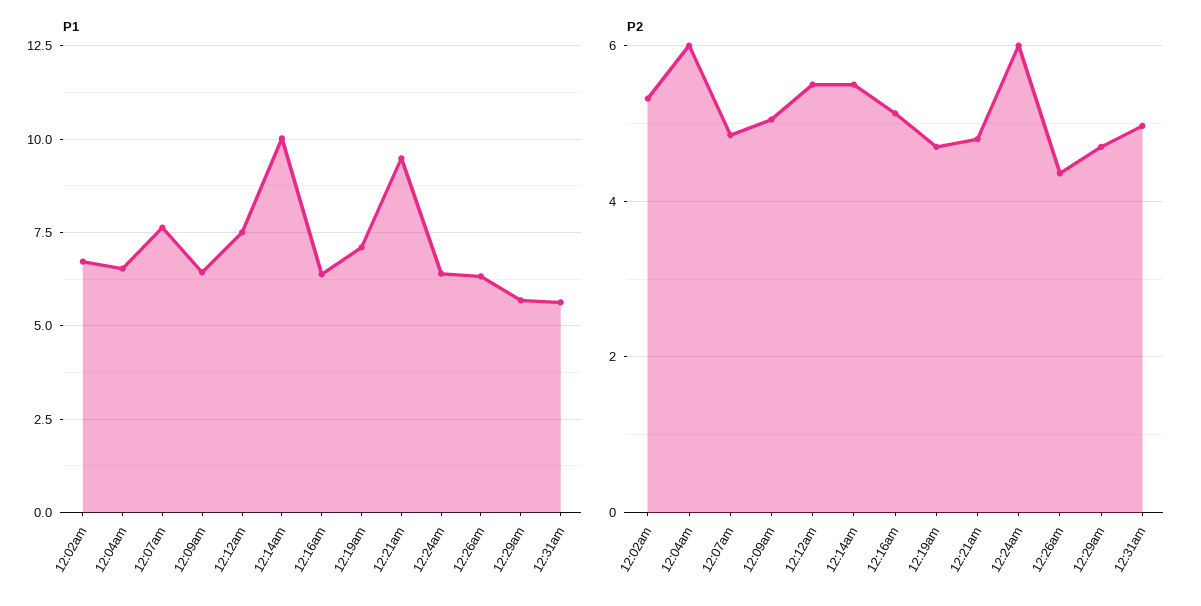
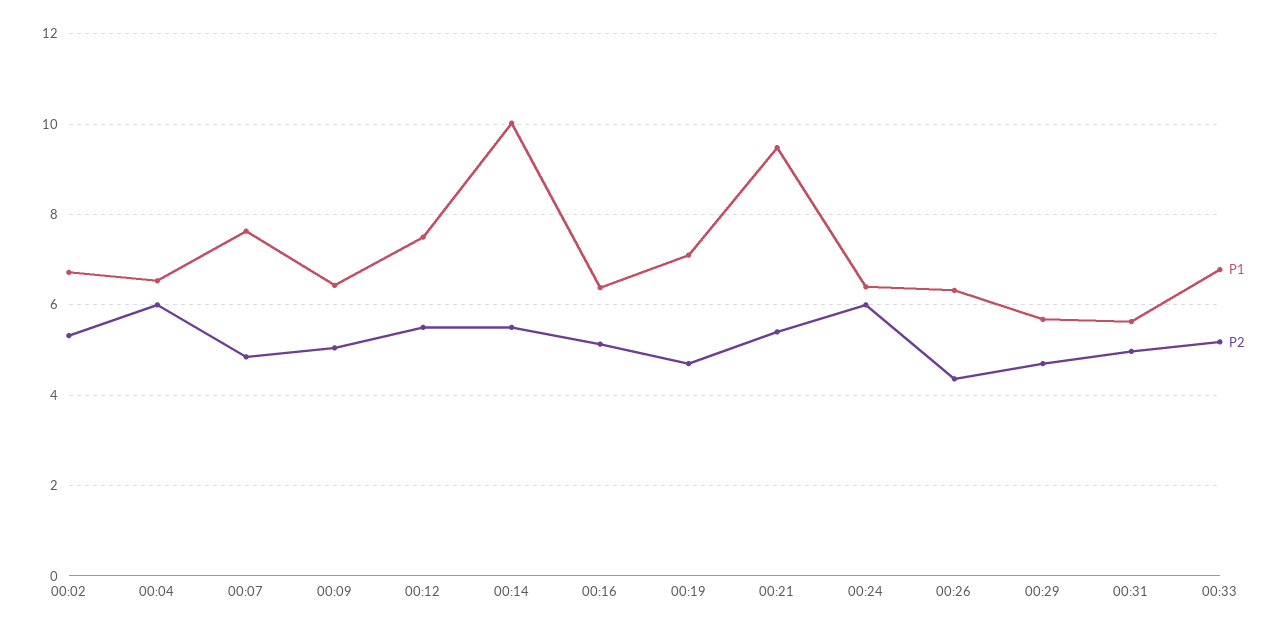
P2, 12:21am: 4.8 -> 5.4
P1, 00:33: none -> 6.8
P2, 00:33: none -> 5.2

